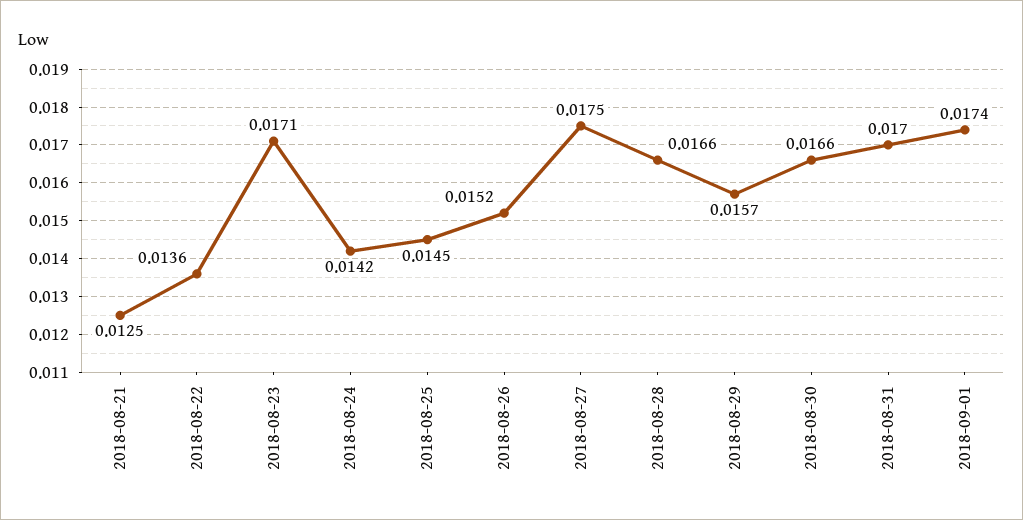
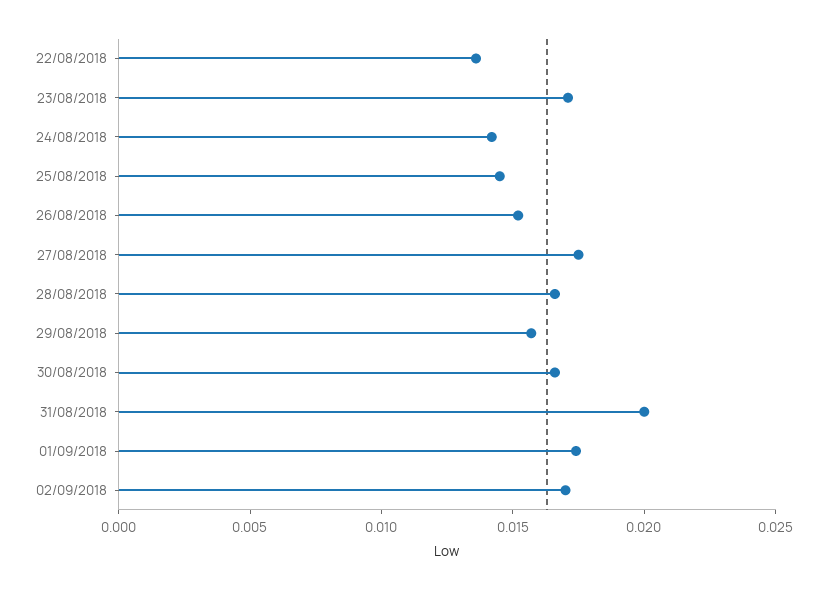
2018-08-21: 0.0125 -> none
2018-08-31: 0.017 -> 0.02
02/09/2018: none -> 0.017

